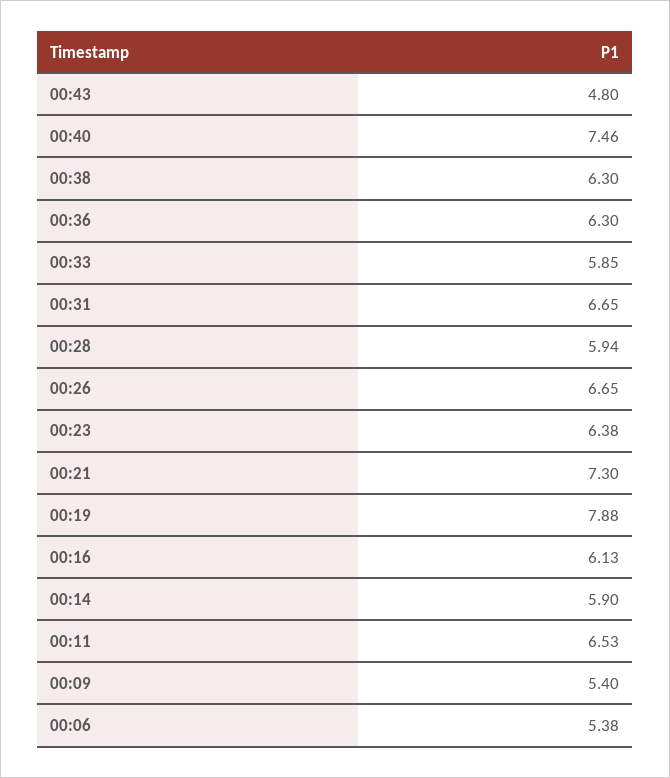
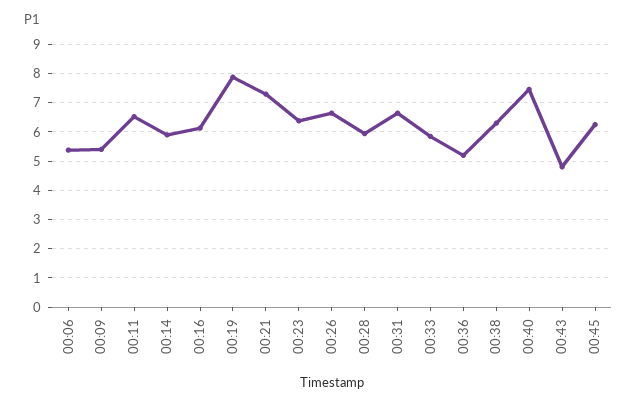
00:36: 6.3 -> 5.25
00:45: none -> 6.25

